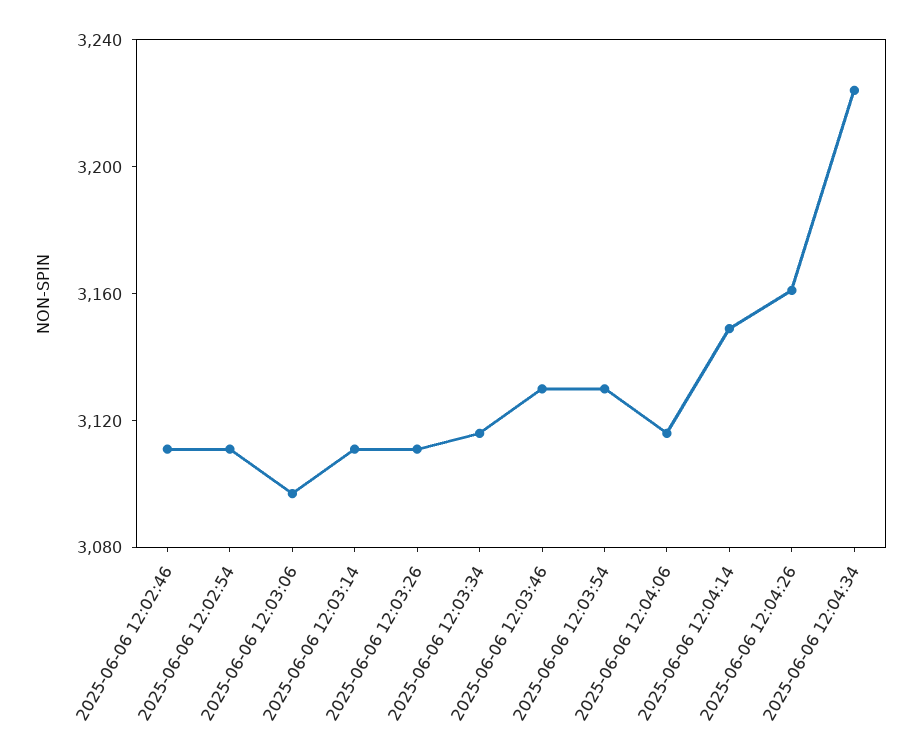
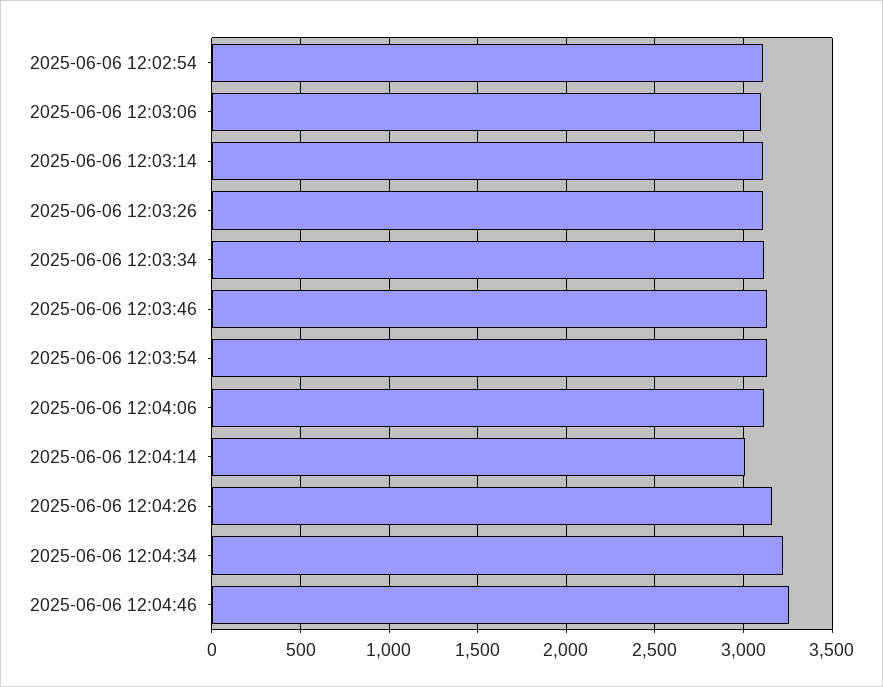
2025-06-06 12:02:46: 3110 -> none
2025-06-06 12:04:14: 3150 -> 3000
2025-06-06 12:04:46: none -> 3250

